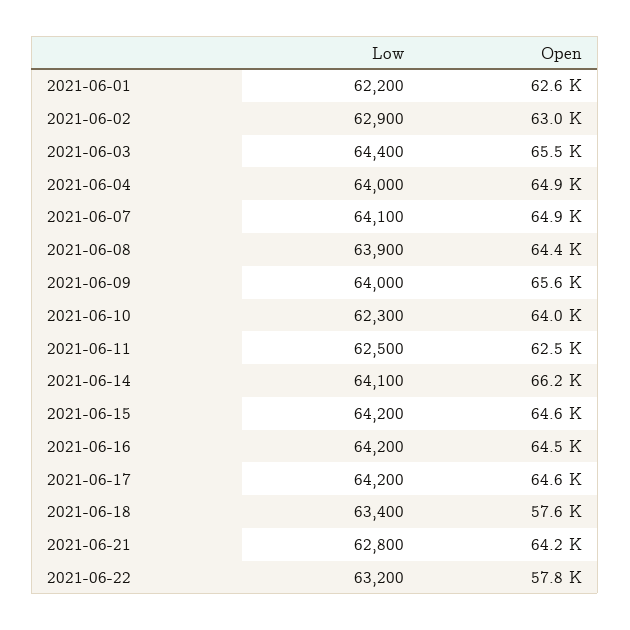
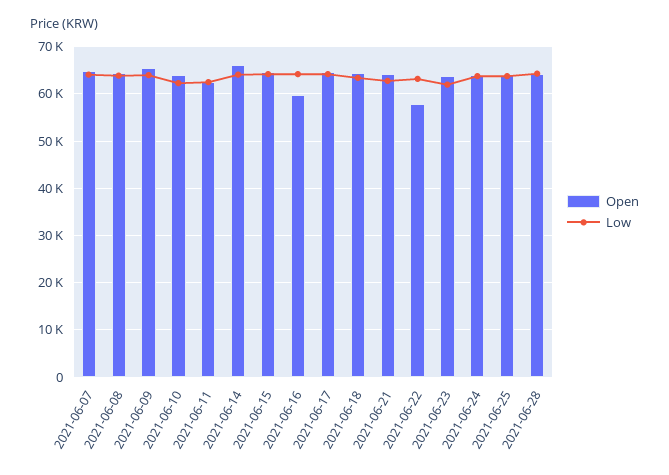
Low, 2021-06-01: 62200 -> none
Open, 2021-06-01: 62600 -> none
Low, 2021-06-02: 62900 -> none
Open, 2021-06-02: 63000 -> none
Low, 2021-06-03: 64400 -> none
Open, 2021-06-03: 65500 -> none
Low, 2021-06-04: 64000 -> none
Open, 2021-06-04: 64900 -> none
Open, 2021-06-16: 64500 -> 60000
Open, 2021-06-18: 57600 -> 64000
Open, 2021-06-23: none -> 64000
Low, 2021-06-23: none -> 62000
Open, 2021-06-24: none -> 64000
Low, 2021-06-24: none -> 64000
Open, 2021-06-25: none -> 64000
Low, 2021-06-25: none -> 64000
Open, 2021-06-28: none -> 64000
Low, 2021-06-28: none -> 64000

